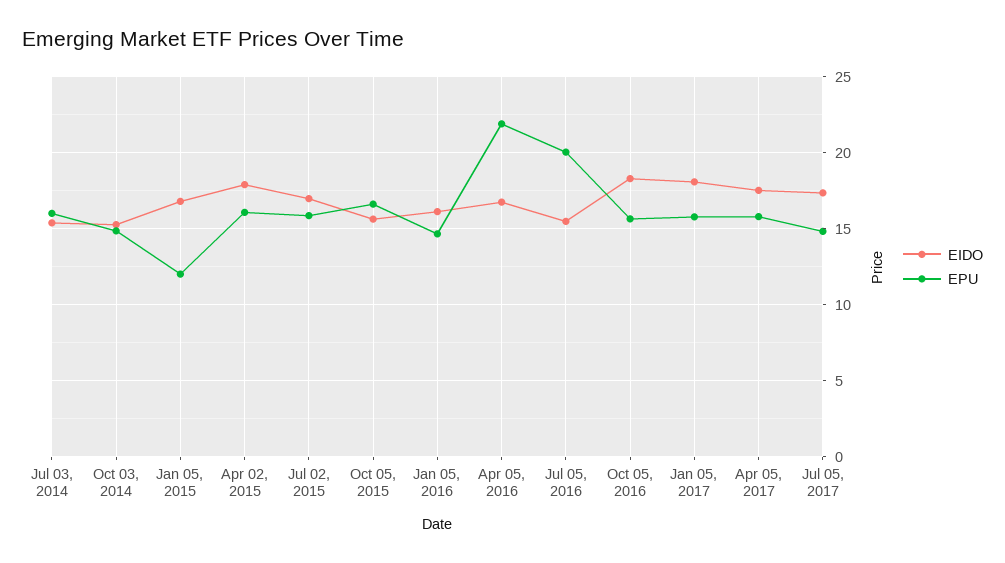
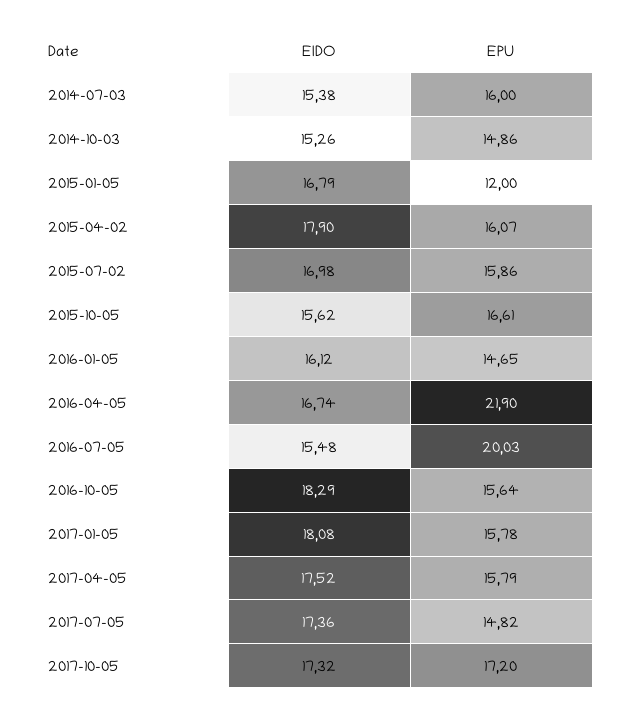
EIDO, 2017-10-05: none -> 17.32
EPU, 2017-10-05: none -> 17.2

